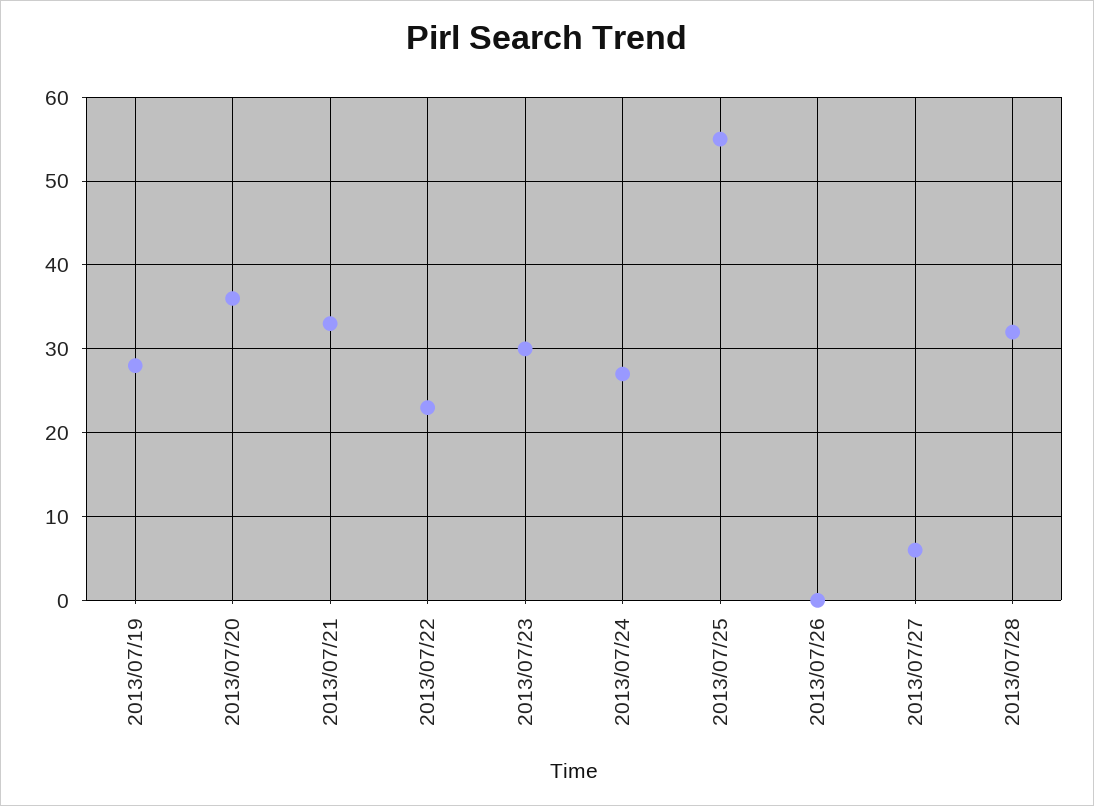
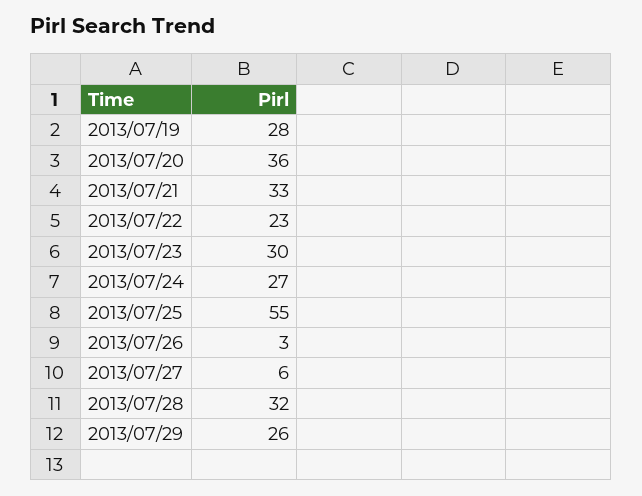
2013/07/26: 0 -> 3
2013/07/29: none -> 26

